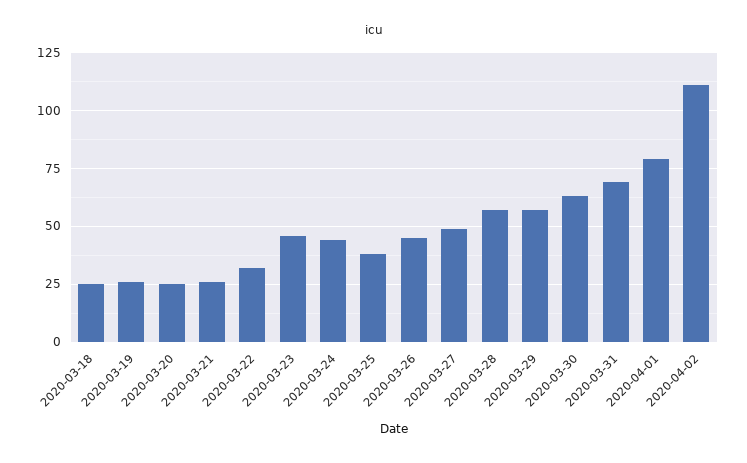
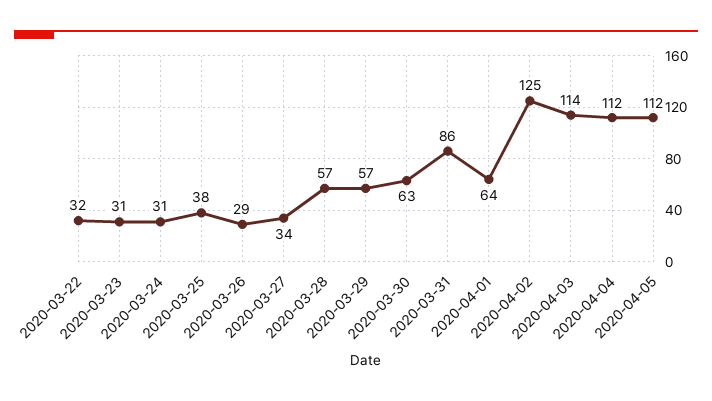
2020-03-18: 25 -> none
2020-03-19: 25 -> none
2020-03-20: 25 -> none
2020-03-21: 25 -> none
2020-03-23: 45 -> 31
2020-03-24: 45 -> 31
2020-03-26: 45 -> 29
2020-03-27: 50 -> 34
2020-03-31: 70 -> 86
2020-04-01: 80 -> 64
2020-04-02: 110 -> 125
2020-04-03: none -> 114
2020-04-04: none -> 112
2020-04-05: none -> 112

